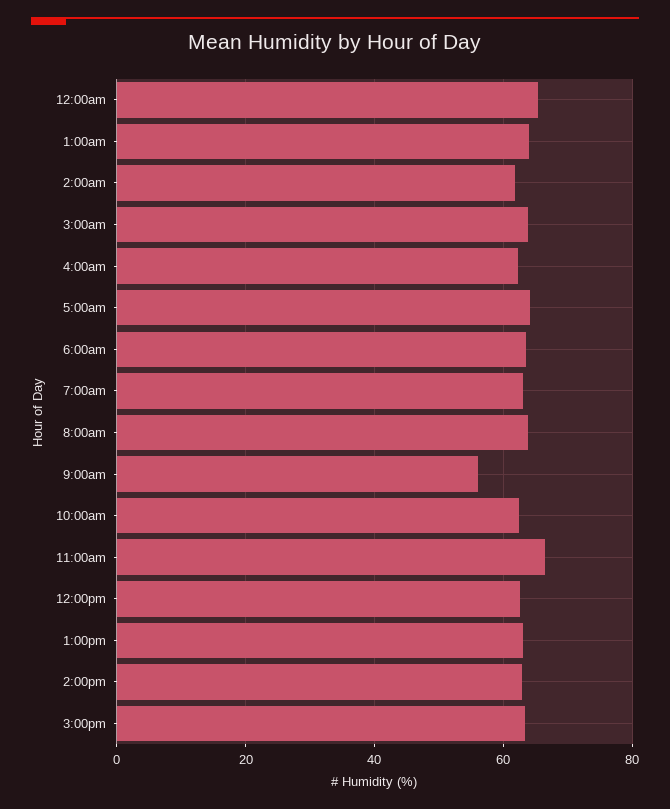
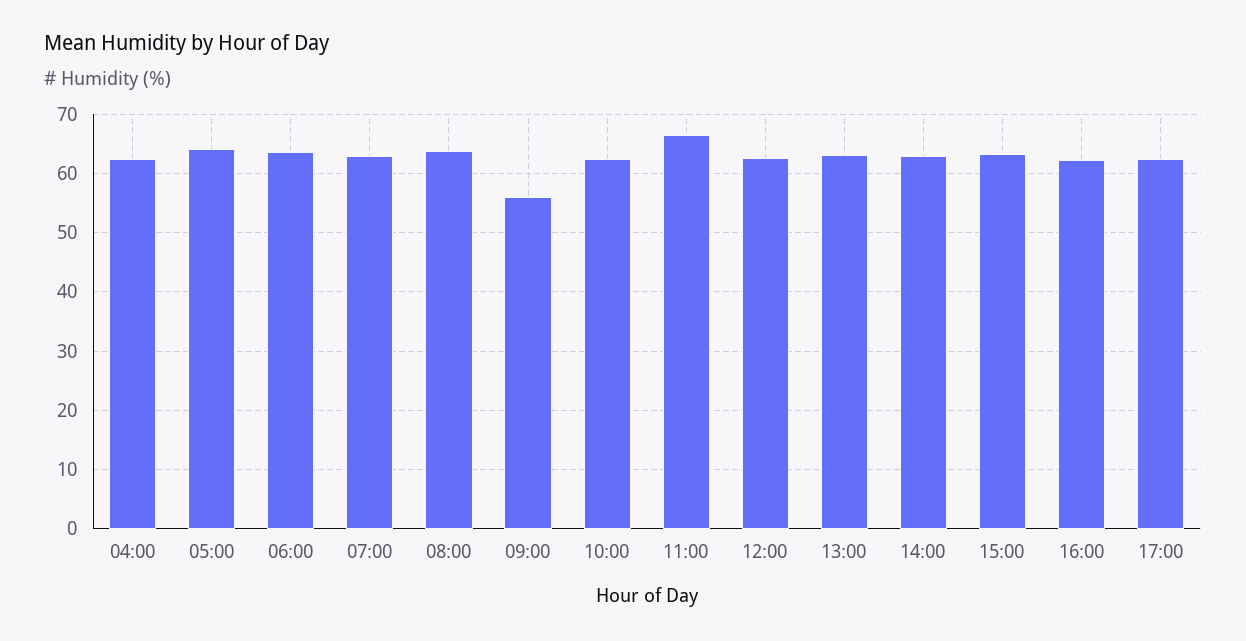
12:00am: 66 -> none
1:00am: 64 -> none
2:00am: 62 -> none
3:00am: 64 -> none
16:00: none -> 62
17:00: none -> 62

